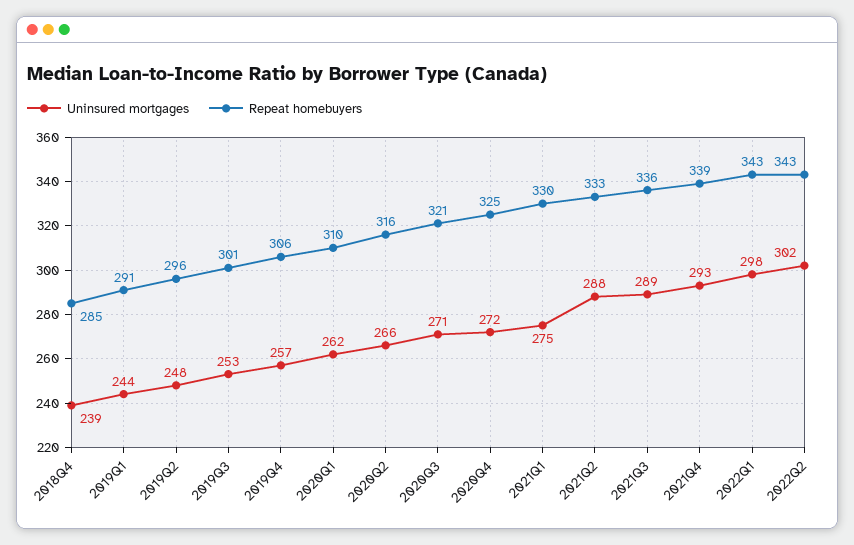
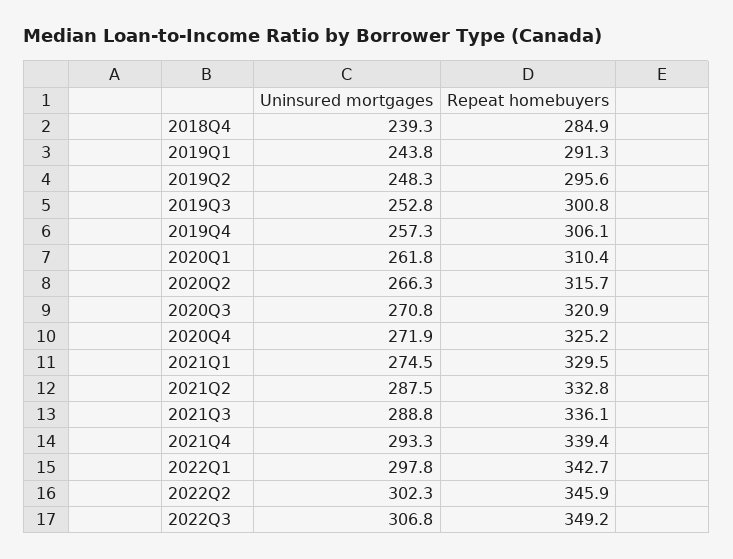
Repeat homebuyers, 2022Q2: 343 -> 345.9
Uninsured mortgages, 2022Q3: none -> 306.8
Repeat homebuyers, 2022Q3: none -> 349.2

